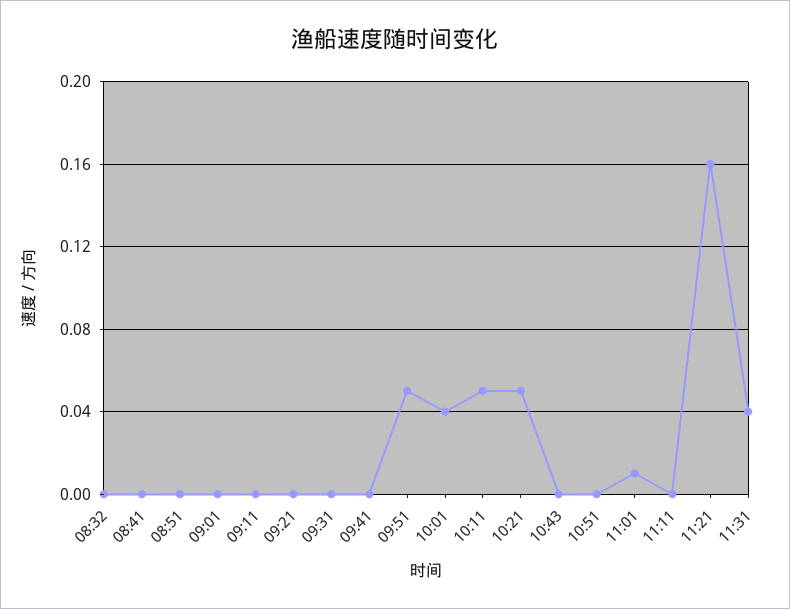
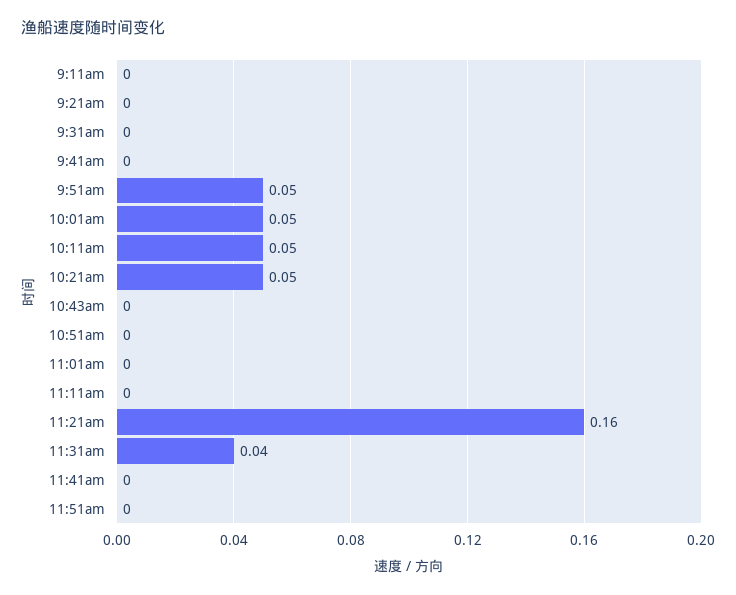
08:32: 0 -> none
08:41: 0 -> none
08:51: 0 -> none
09:01: 0 -> none
10:01: 0.04 -> 0.05
11:01: 0.01 -> 0
11:41am: none -> 0
11:51am: none -> 0

